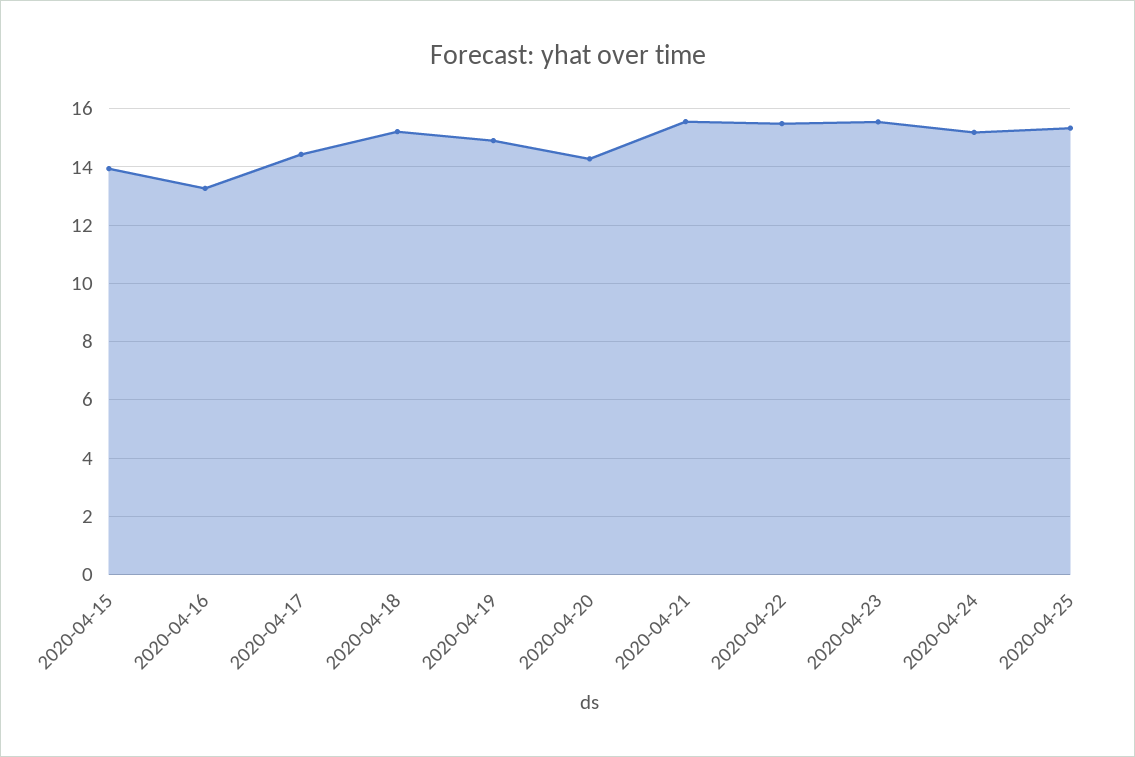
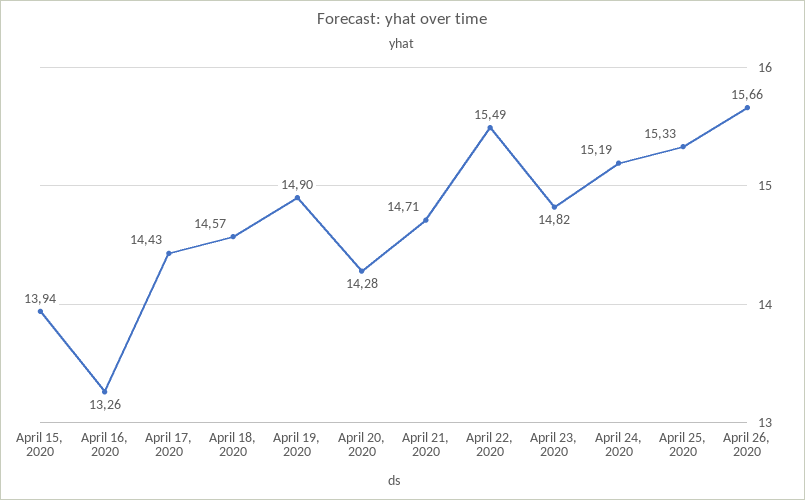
2020-04-18: 15.25 -> 14.57
2020-04-21: 15.5 -> 14.71
2020-04-23: 15.5 -> 14.82
April 26, 2020: none -> 15.66

